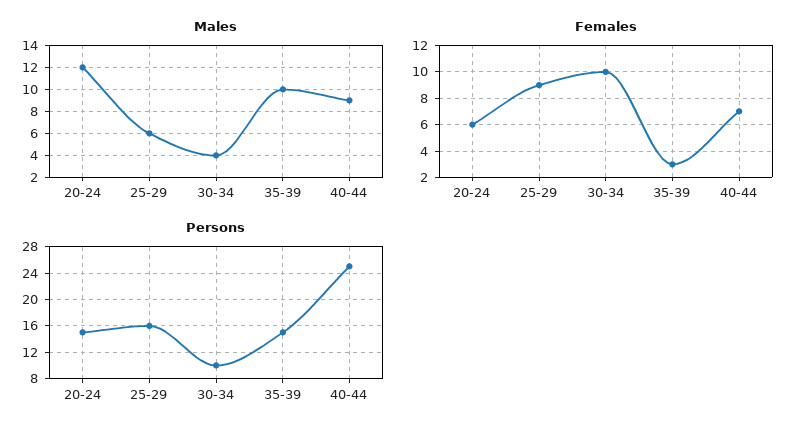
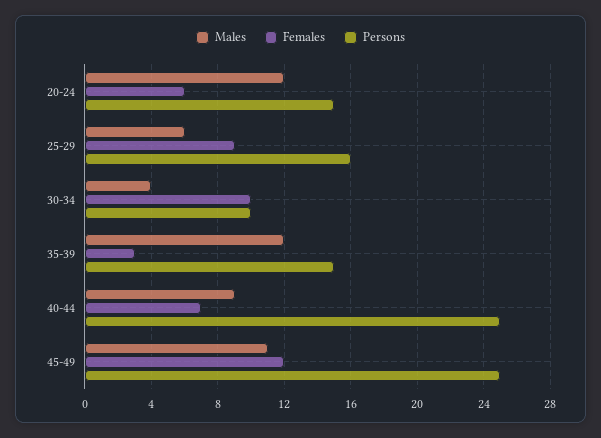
Males, 35-39: 10 -> 12
Males, 45-49: none -> 11
Females, 45-49: none -> 12
Persons, 45-49: none -> 25

